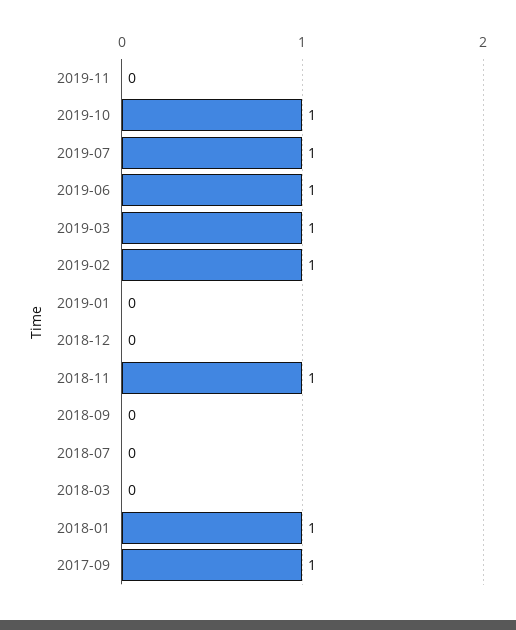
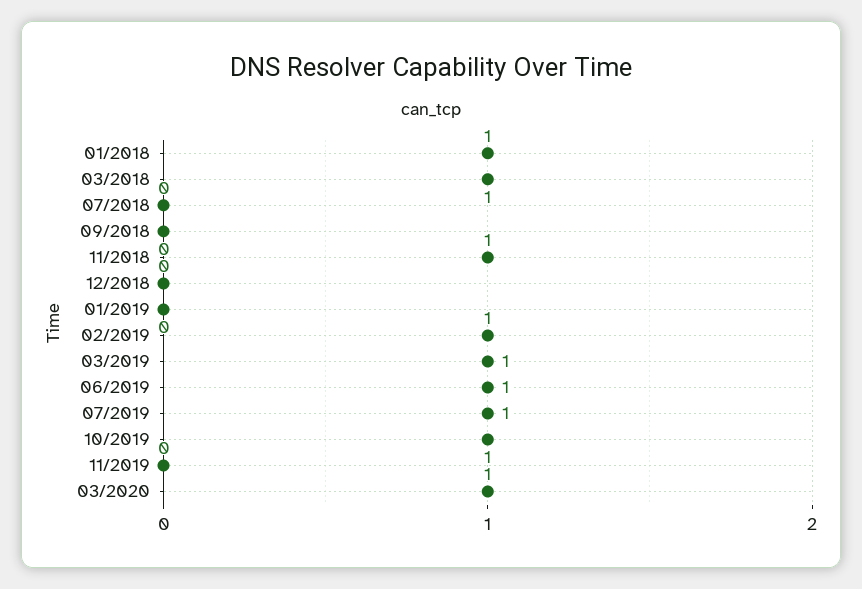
2018-03: 0 -> 1
2017-09: 1 -> none
03/2020: none -> 1

